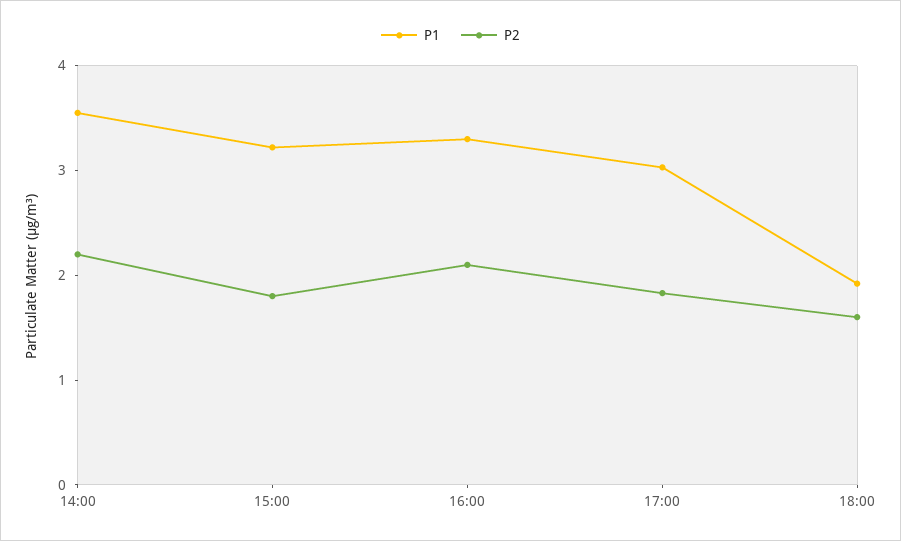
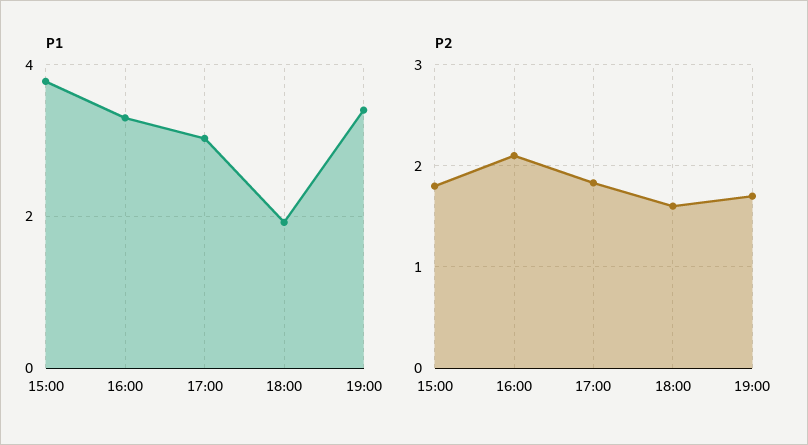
P1, 14:00: 3.6 -> none
P2, 14:00: 2.2 -> none
P1, 15:00: 3.2 -> 3.8
P1, 19:00: none -> 3.4
P2, 19:00: none -> 1.7

